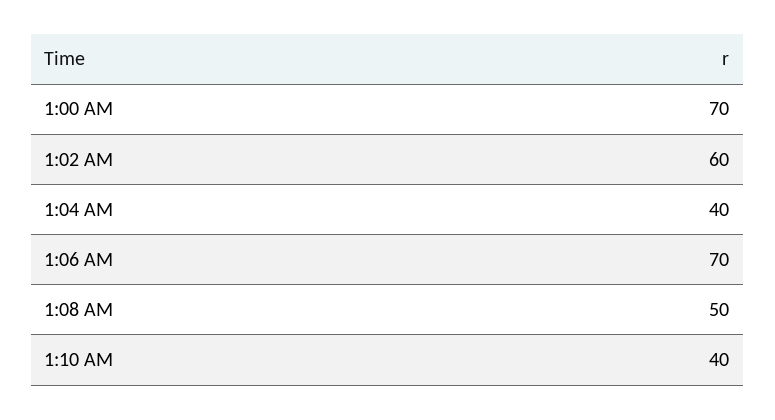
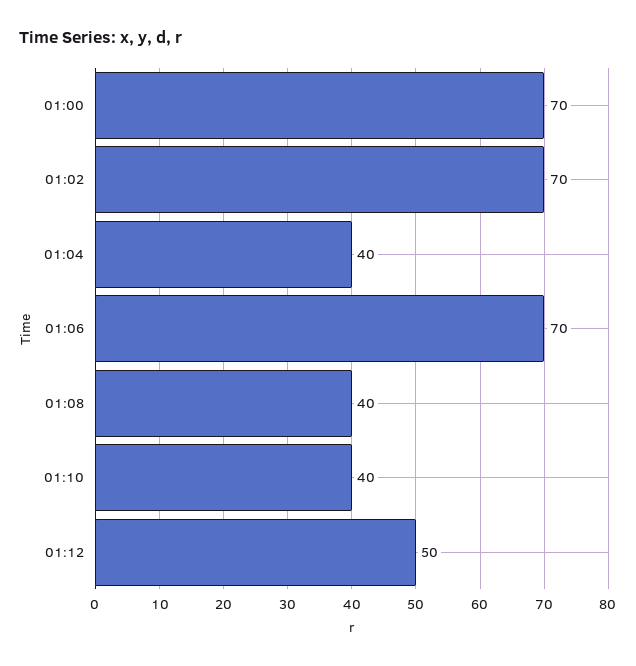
1:02 AM: 60 -> 70
1:08 AM: 50 -> 40
01:12: none -> 50

